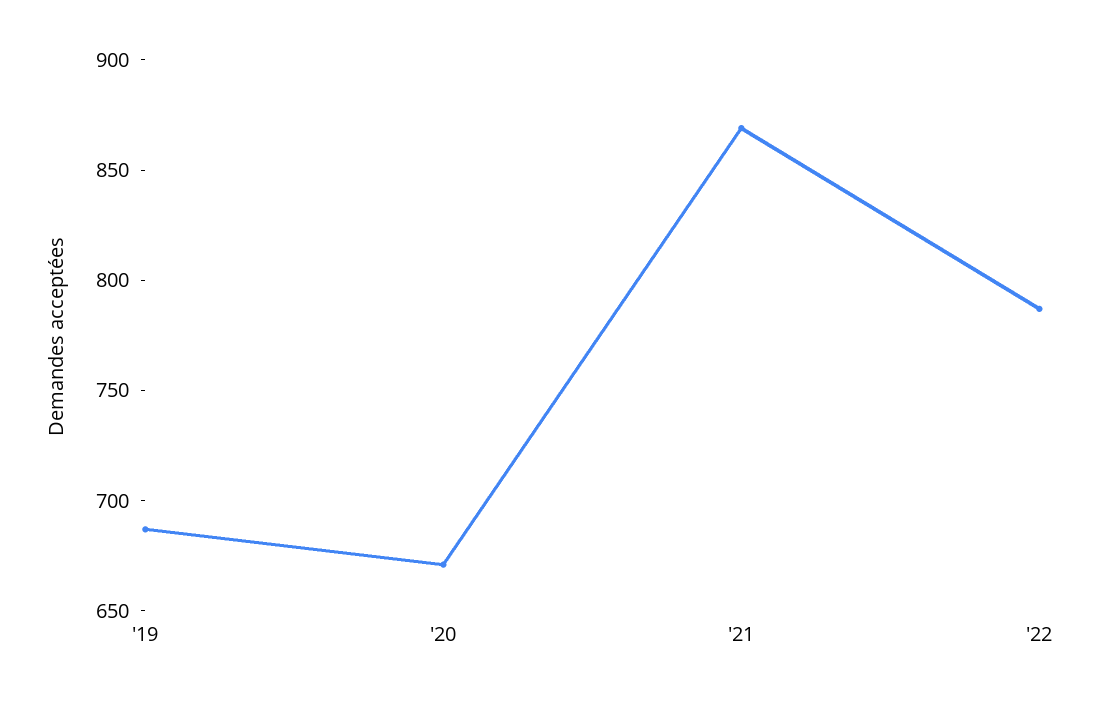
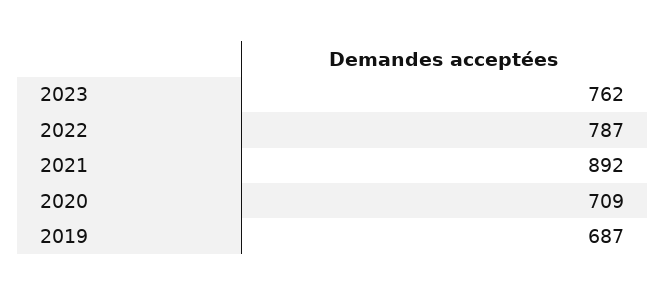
'20: 670 -> 709
'21: 870 -> 892
2023: none -> 762

